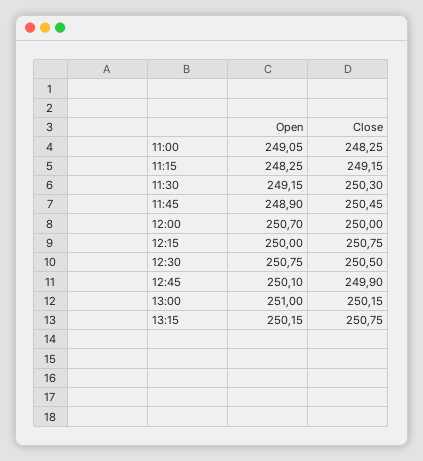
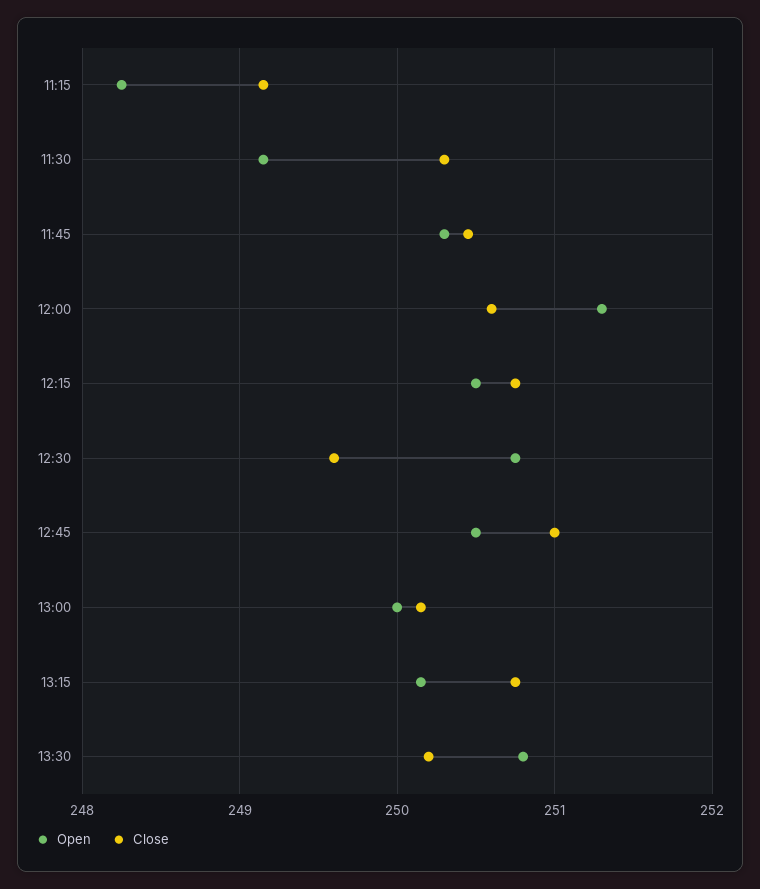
Open, 11:00: 249.05 -> none
Close, 11:00: 248.25 -> none
Open, 11:45: 248.9 -> 250.3
Open, 12:00: 250.7 -> 251.3
Close, 12:00: 250 -> 250.6
Open, 12:15: 250 -> 250.5
Close, 12:30: 250.5 -> 249.6
Open, 12:45: 250.1 -> 250.5
Close, 12:45: 249.9 -> 251
Open, 13:00: 251 -> 250
Open, 13:30: none -> 250.8
Close, 13:30: none -> 250.2

